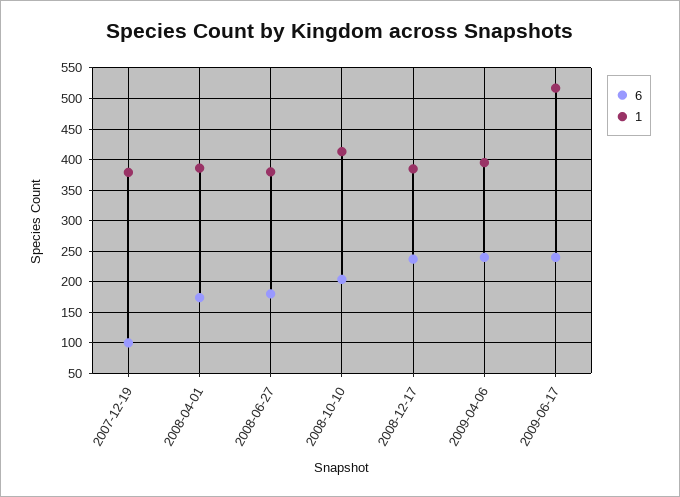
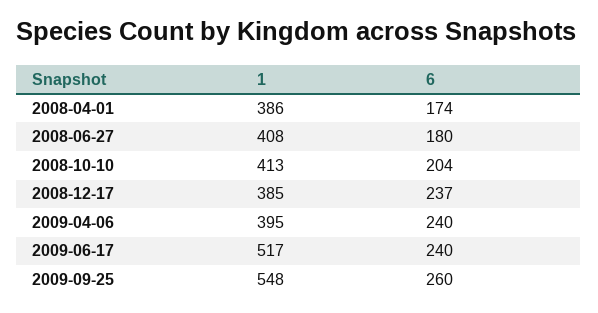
6, 2007-12-19: 100 -> none
1, 2007-12-19: 380 -> none
1, 2008-06-27: 380 -> 408
1, 2009-09-25: none -> 548
6, 2009-09-25: none -> 260

